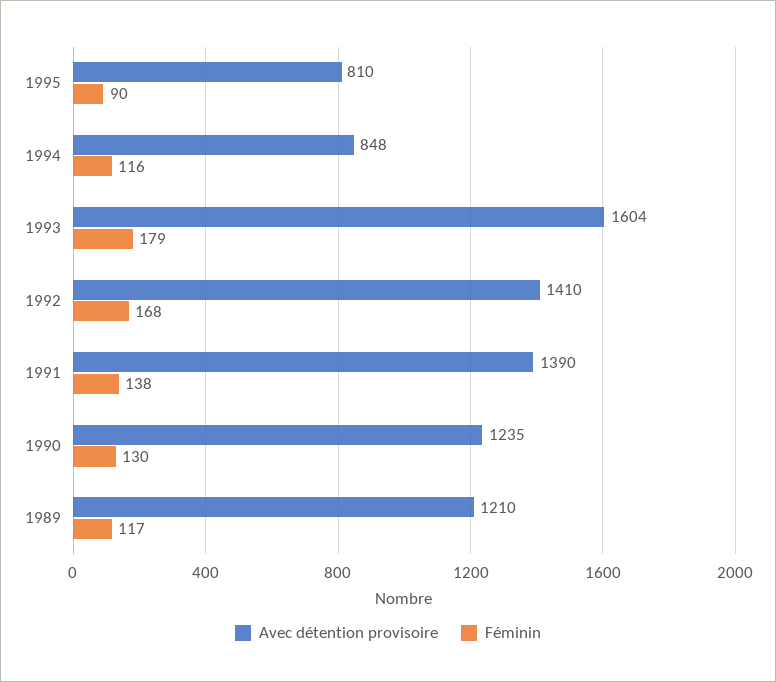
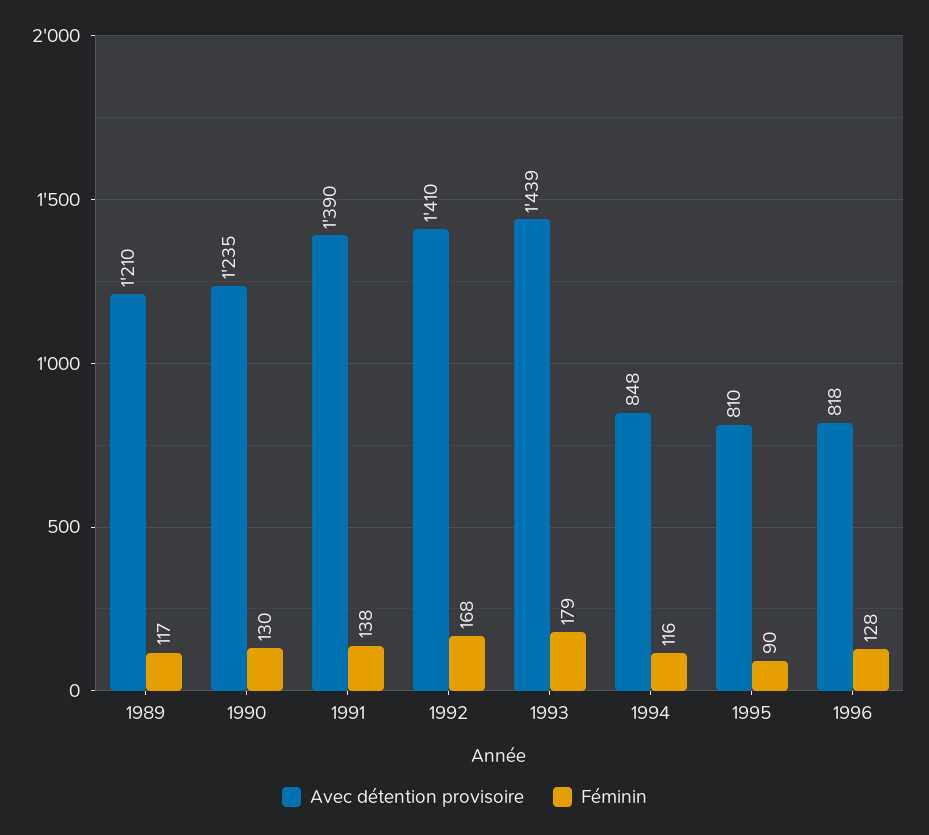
Avec détention provisoire, 1993: 1604 -> 1439
Avec détention provisoire, 1996: none -> 818
Féminin, 1996: none -> 128

